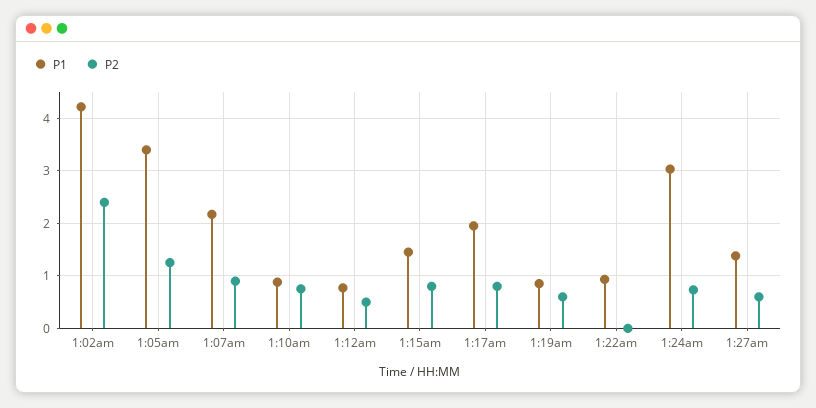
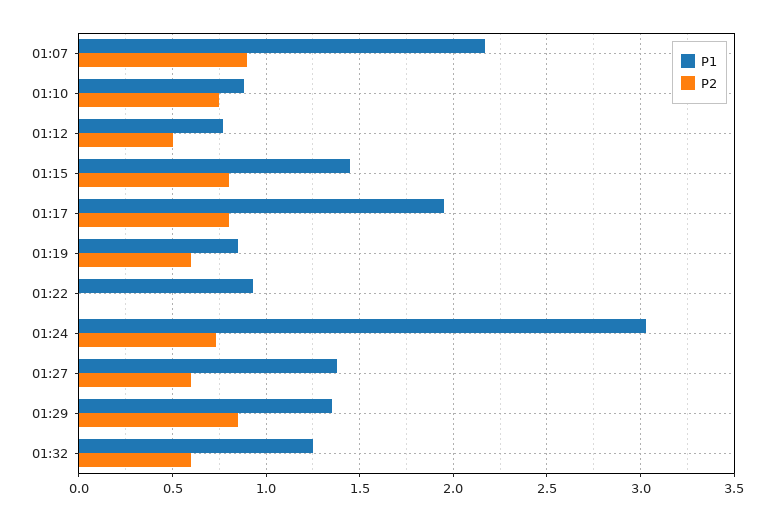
P1, 1:02am: 4.2 -> none
P2, 1:02am: 2.4 -> none
P1, 1:05am: 3.4 -> none
P2, 1:05am: 1.2 -> none
P1, 01:29: none -> 1.35
P2, 01:29: none -> 0.85
P1, 01:32: none -> 1.25
P2, 01:32: none -> 0.6

